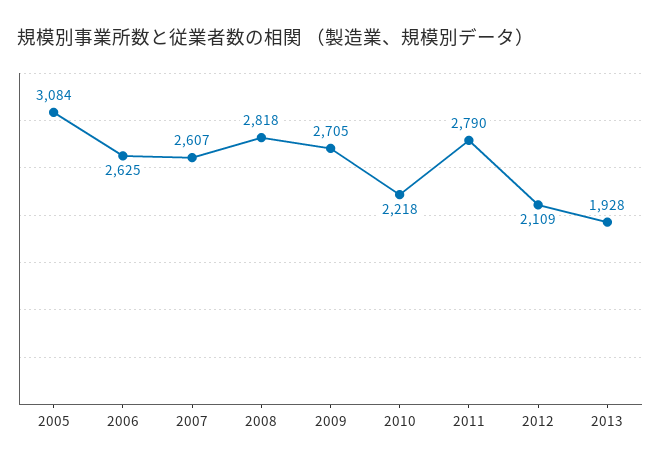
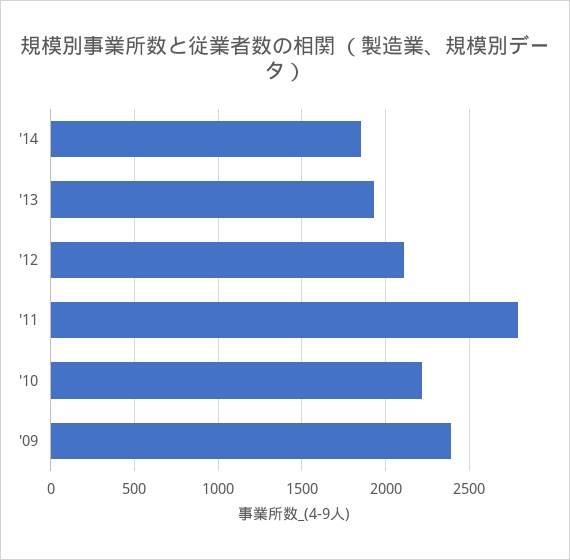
2005: 3084 -> none
2006: 2625 -> none
2007: 2607 -> none
2008: 2818 -> none
2009: 2705 -> 2400
'14: none -> 1850

